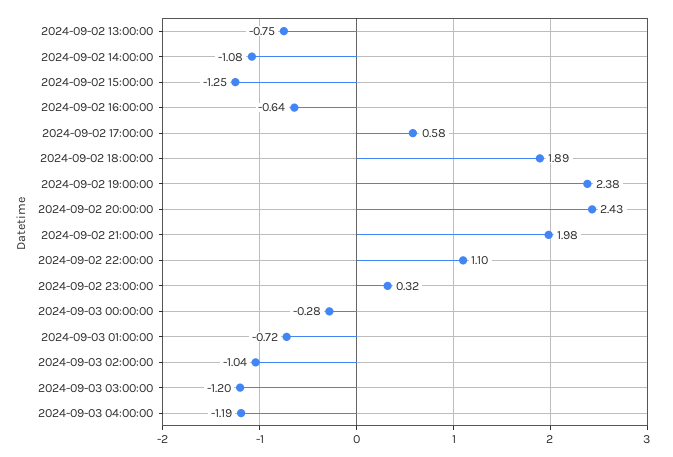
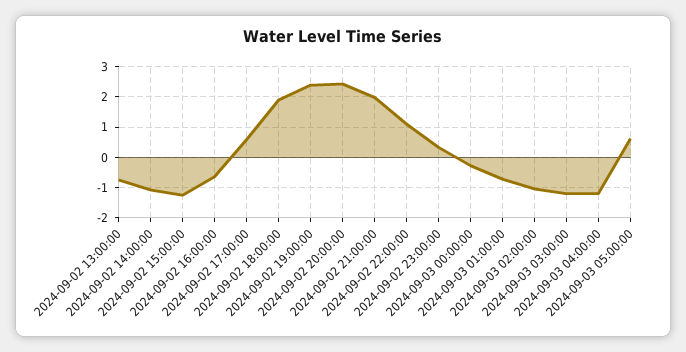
2024-09-03 05:00:00: none -> 0.6

